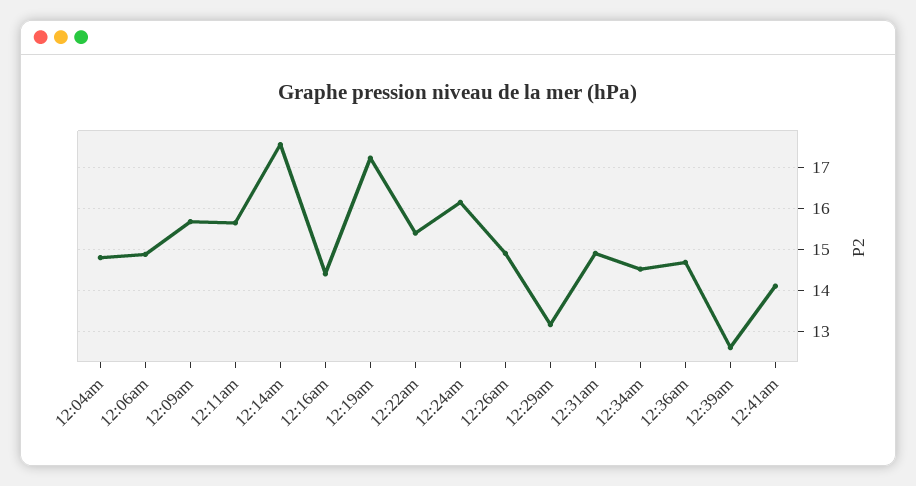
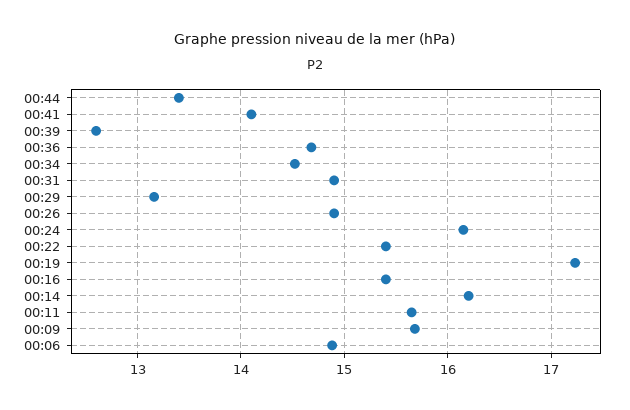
12:04am: 14.8 -> none
12:14am: 17.6 -> 16.2
12:16am: 14.4 -> 15.4
00:44: none -> 13.4

